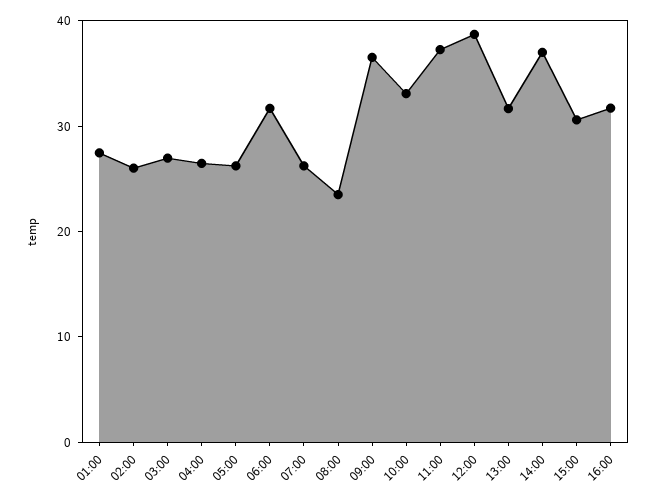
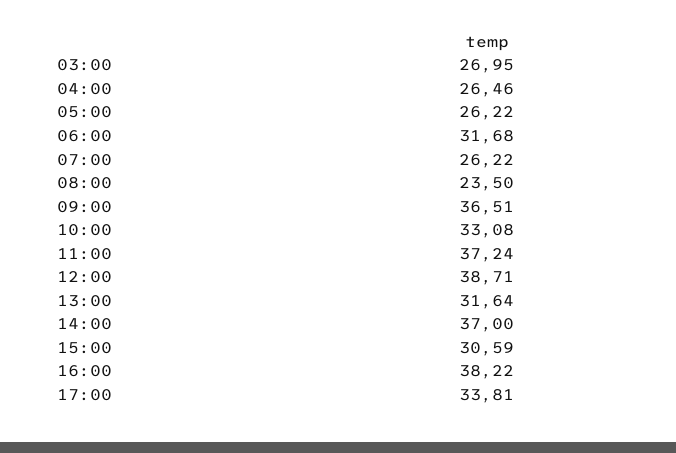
01:00: 28 -> none
02:00: 26 -> none
16:00: 32 -> 38.22
17:00: none -> 33.81

